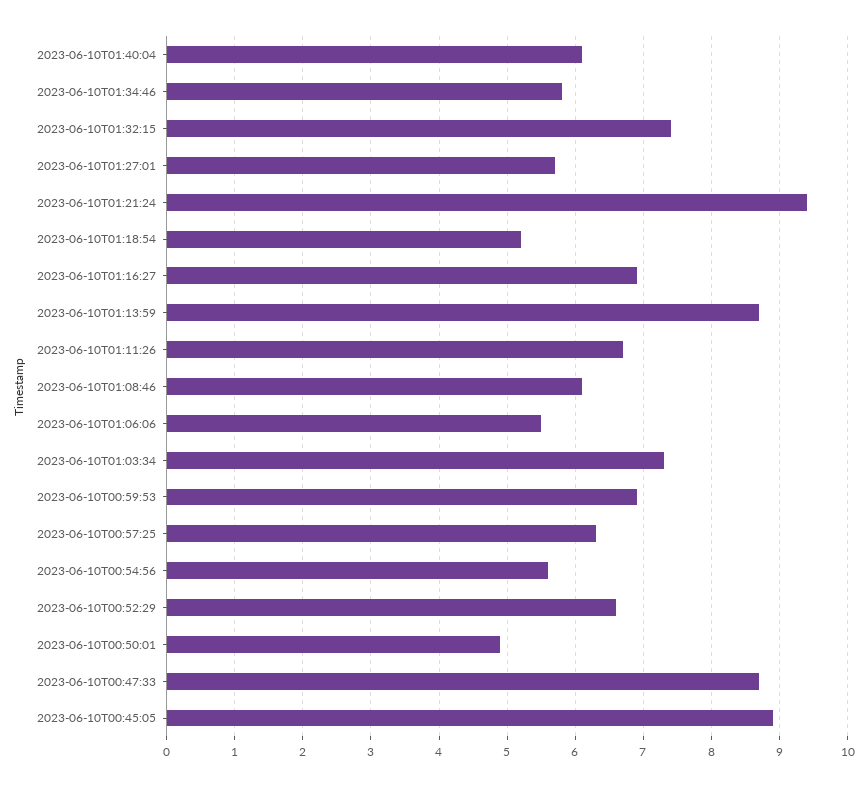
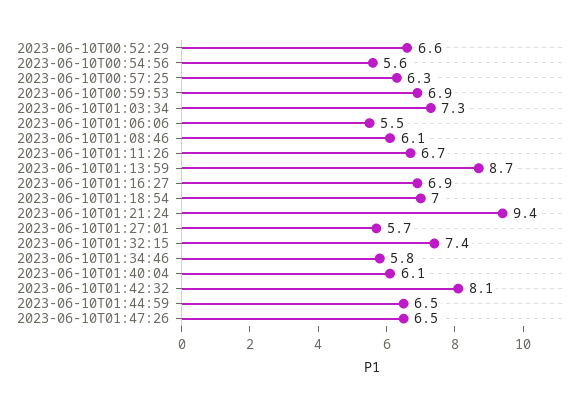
2023-06-10T01:18:54: 5.2 -> 7
2023-06-10T00:50:01: 4.9 -> none
2023-06-10T00:47:33: 8.7 -> none
2023-06-10T00:45:05: 8.9 -> none
2023-06-10T01:42:32: none -> 8.1
2023-06-10T01:44:59: none -> 6.5
2023-06-10T01:47:26: none -> 6.5

